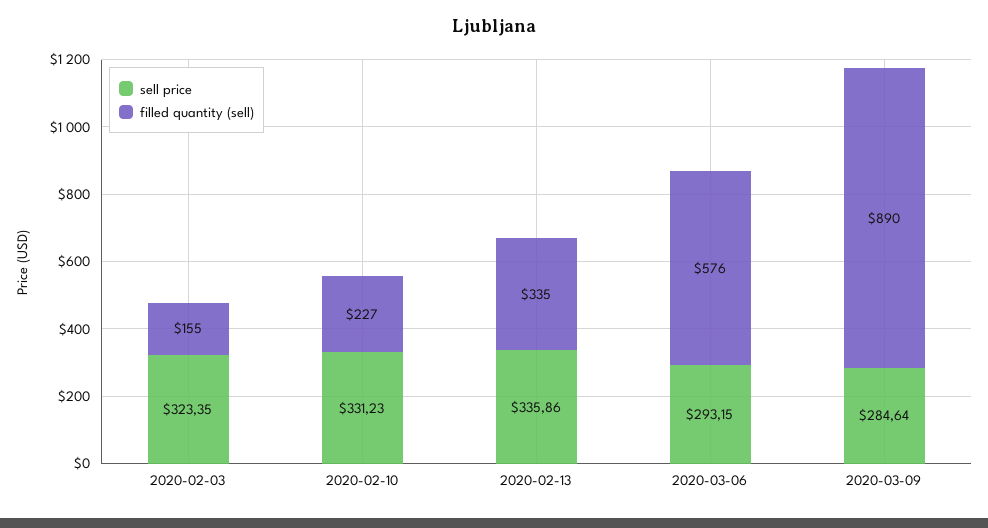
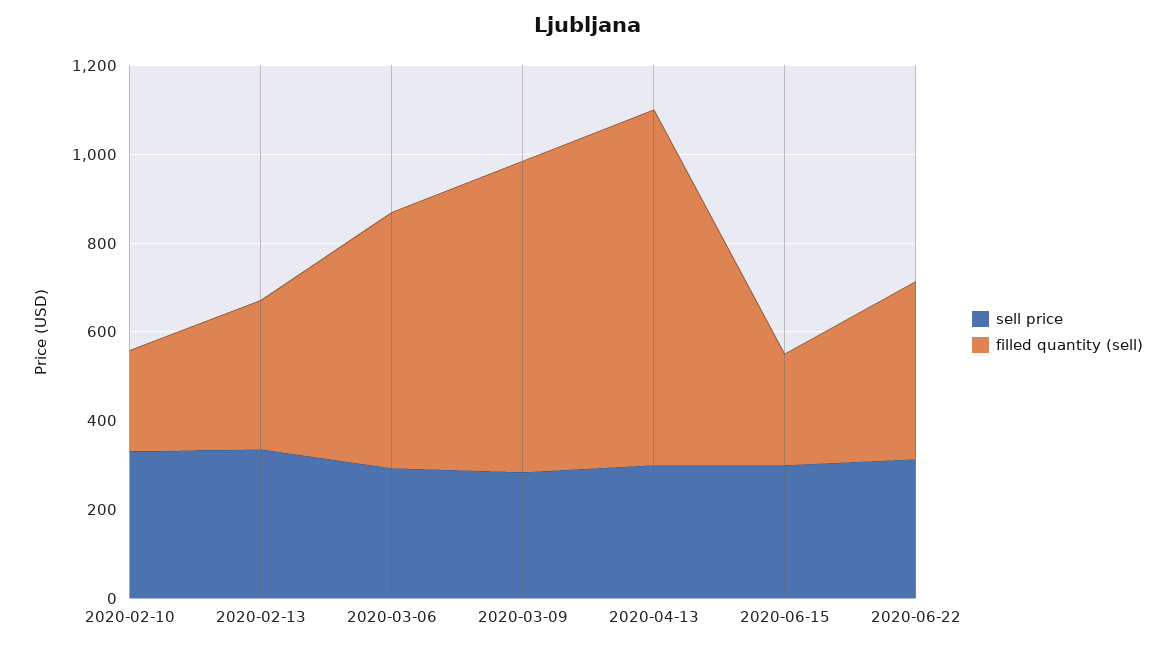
sell price, 2020-02-03: 323.35 -> none
filled quantity (sell), 2020-02-03: 155 -> none
filled quantity (sell), 2020-03-09: 890 -> 700
sell price, 2020-04-13: none -> 300
filled quantity (sell), 2020-04-13: none -> 800
sell price, 2020-06-15: none -> 300
filled quantity (sell), 2020-06-15: none -> 250
sell price, 2020-06-22: none -> 300
filled quantity (sell), 2020-06-22: none -> 400

